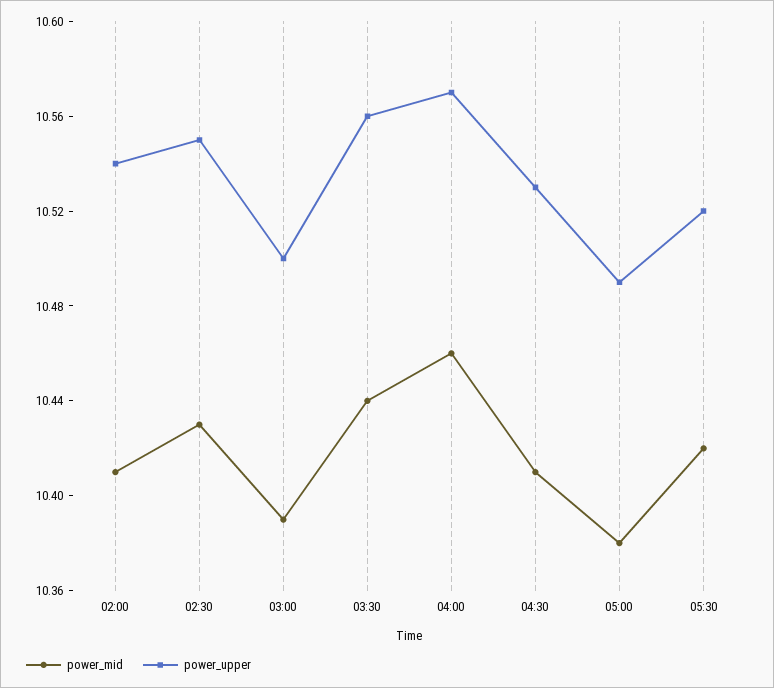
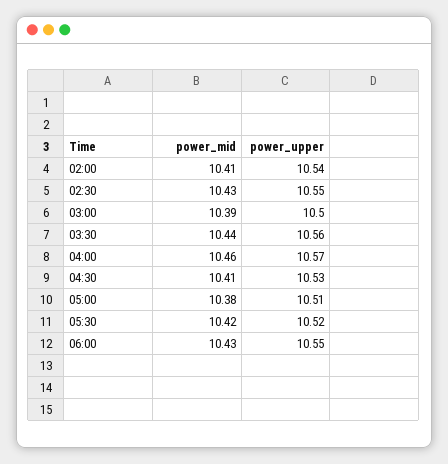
power_upper, 05:00: 10.49 -> 10.51
power_mid, 06:00: none -> 10.43
power_upper, 06:00: none -> 10.55

